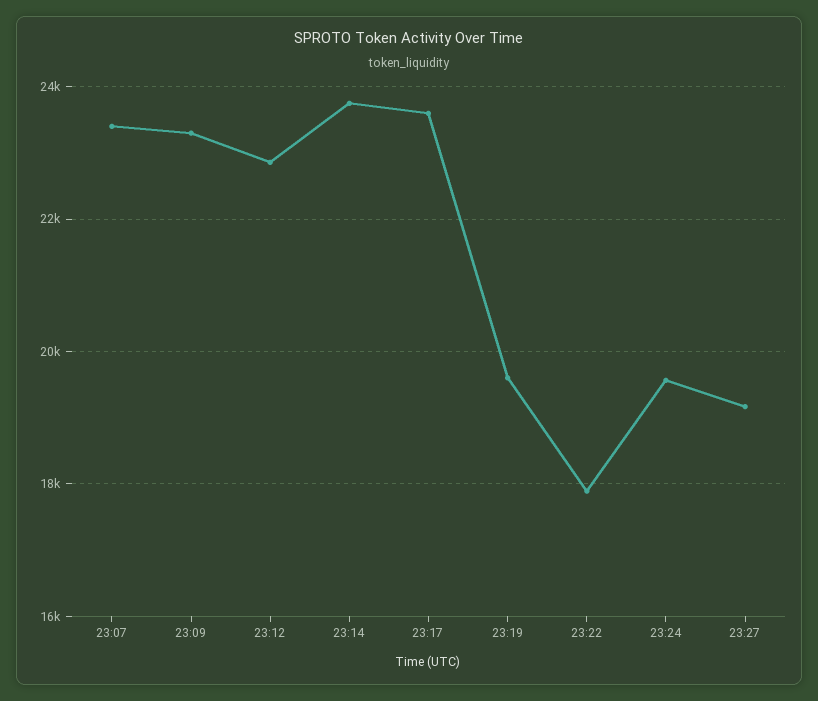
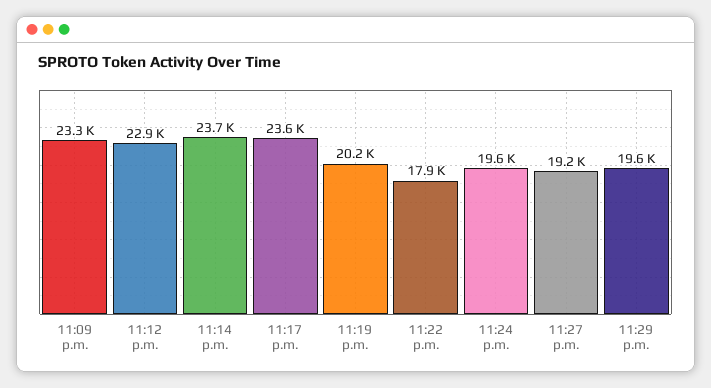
23:07: 23400 -> none
23:19: 19600 -> 20200
11:29 p.m.: none -> 19600

